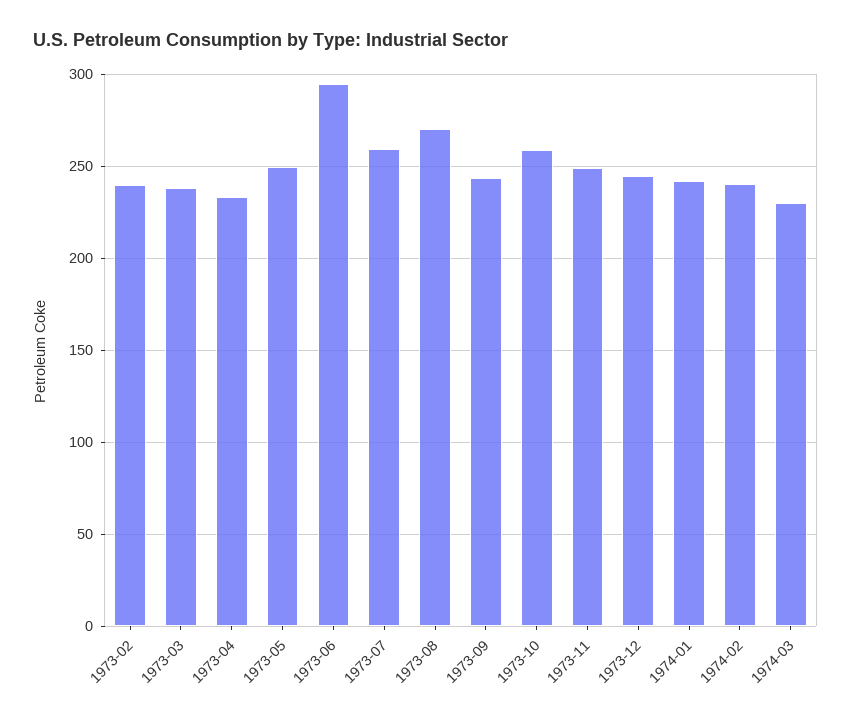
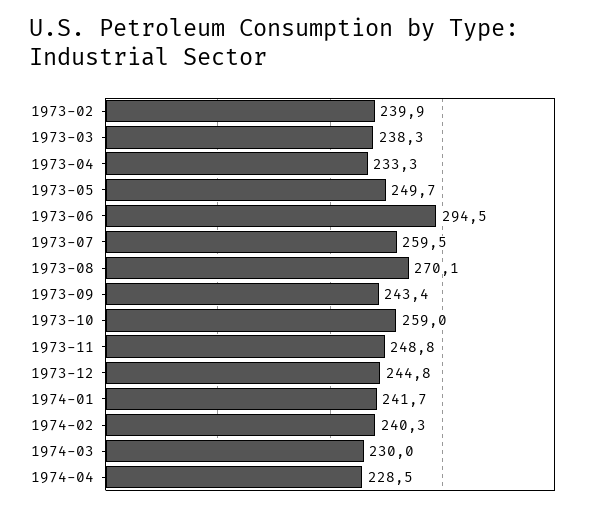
1974-04: none -> 228.5

